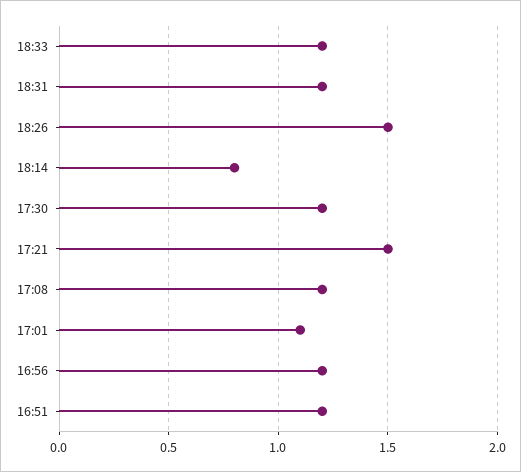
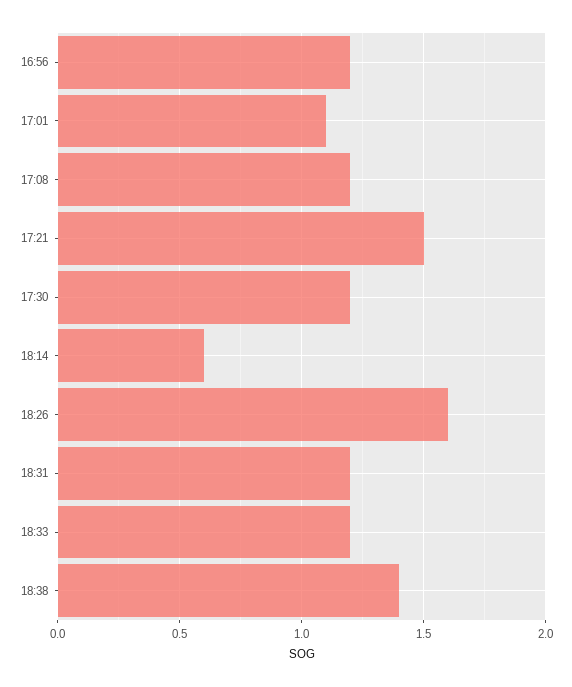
18:26: 1.5 -> 1.6
18:14: 0.8 -> 0.6
16:51: 1.2 -> none
18:38: none -> 1.4

